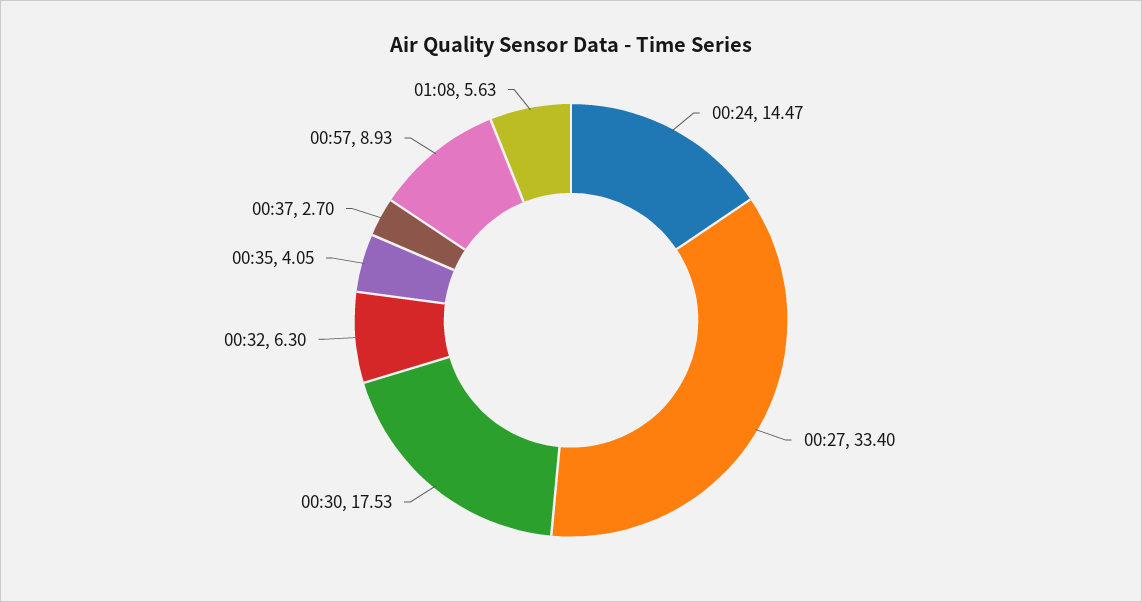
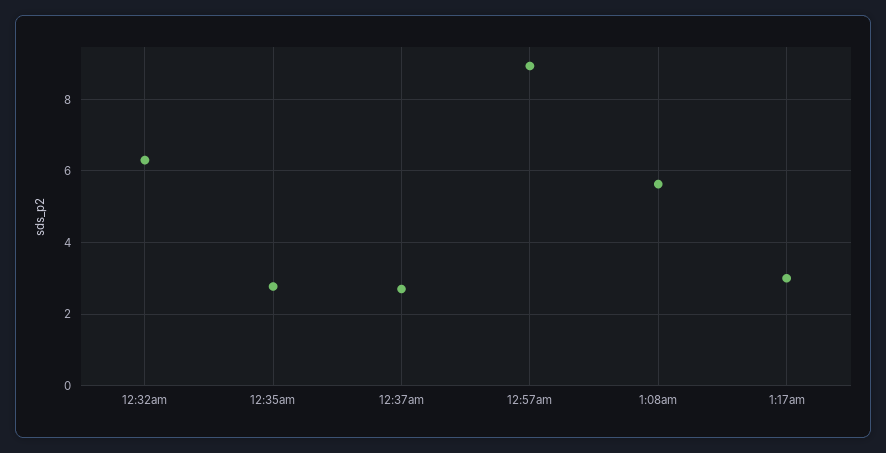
00:24: 14.47 -> none
00:27: 33.4 -> none
00:30: 17.53 -> none
00:35: 4.05 -> 2.8
1:17am: none -> 3

